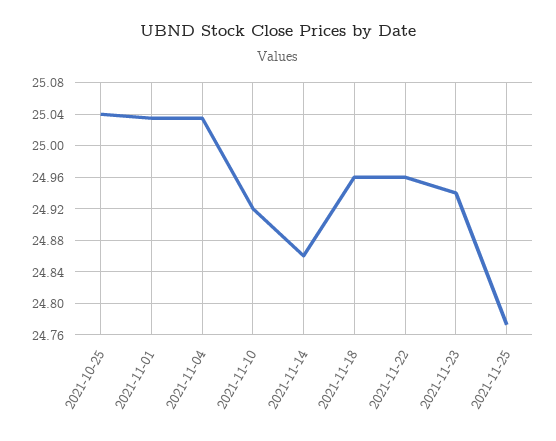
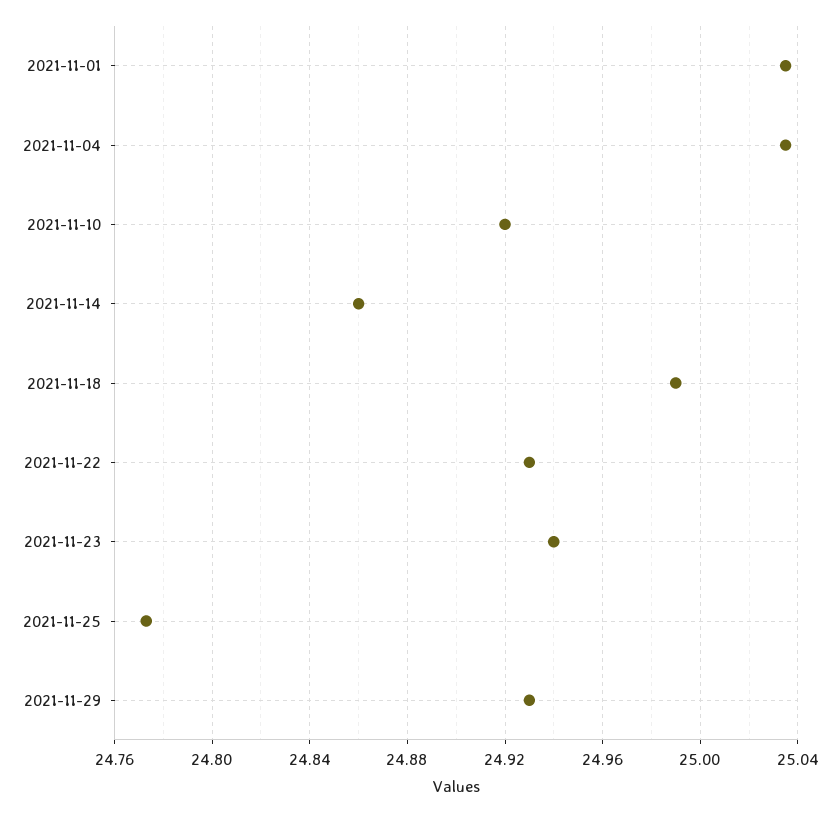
2021-10-25: 25.04 -> none
2021-11-18: 24.96 -> 24.99
2021-11-22: 24.96 -> 24.93
2021-11-29: none -> 24.93

